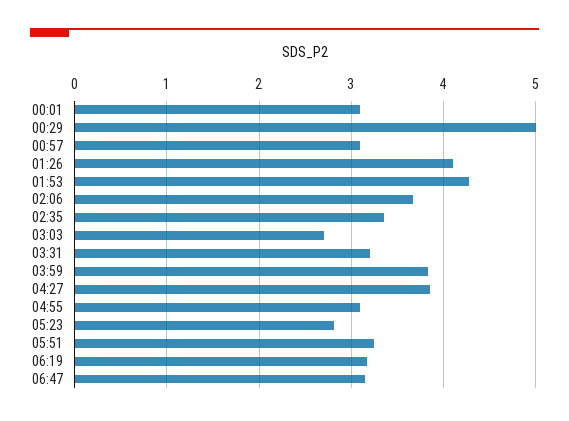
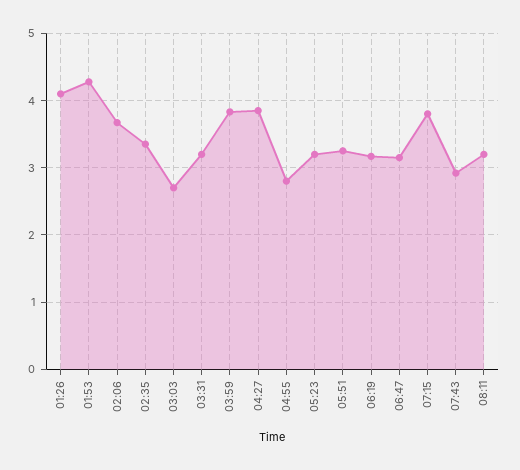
00:01: 3.1 -> none
00:29: 5 -> none
00:57: 3.1 -> none
04:55: 3.1 -> 2.8
05:23: 2.8 -> 3.2
07:15: none -> 3.8
07:43: none -> 2.9
08:11: none -> 3.2

